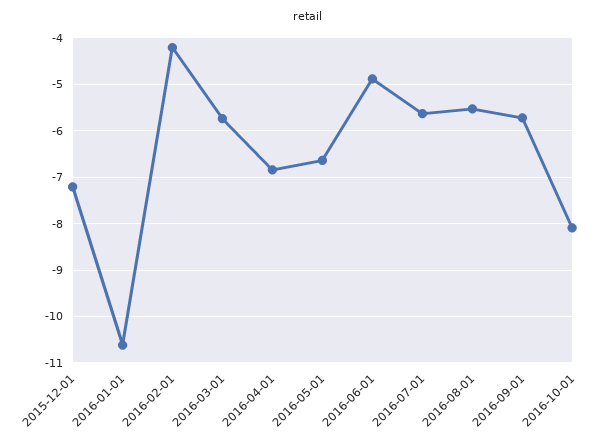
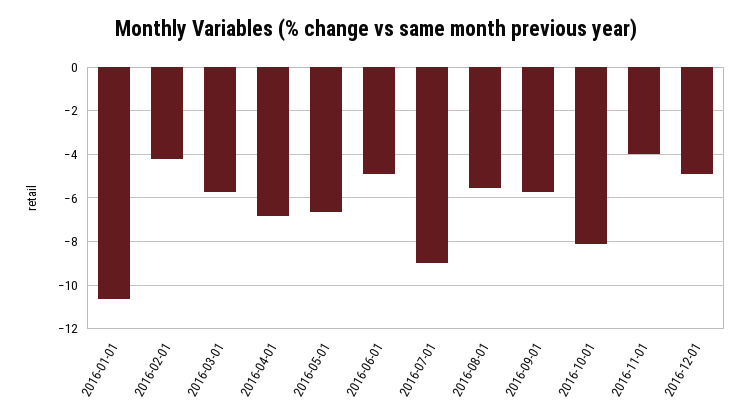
2015-12-01: -7.2 -> none
2016-07-01: -5.6 -> -9
2016-11-01: none -> -4
2016-12-01: none -> -5

